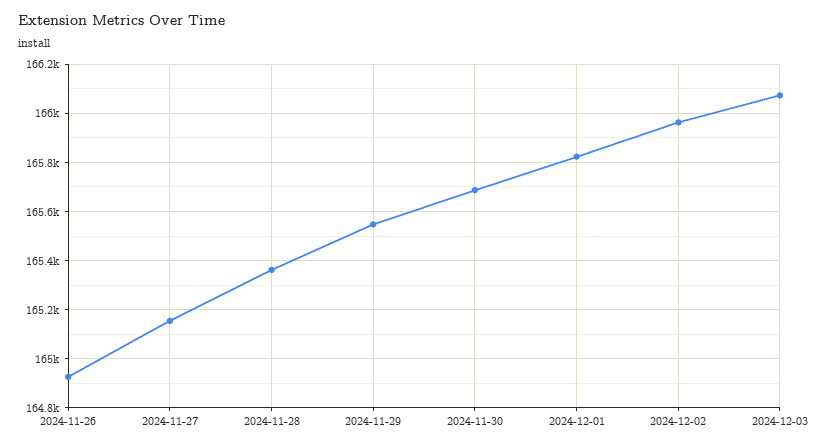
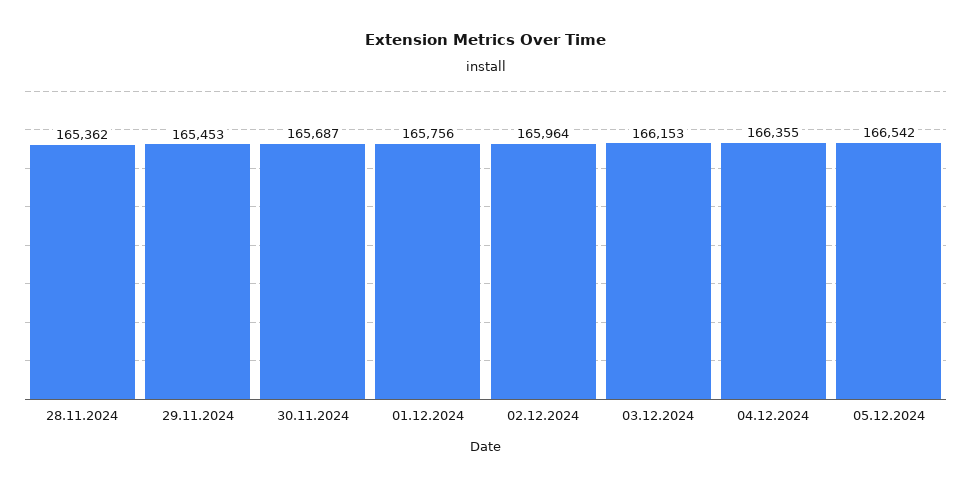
2024-11-26: 164925 -> none
2024-11-27: 165150 -> none
2024-11-29: 165550 -> 165453
2024-12-01: 165825 -> 165756
2024-12-03: 166075 -> 166153
04.12.2024: none -> 166355
05.12.2024: none -> 166542

